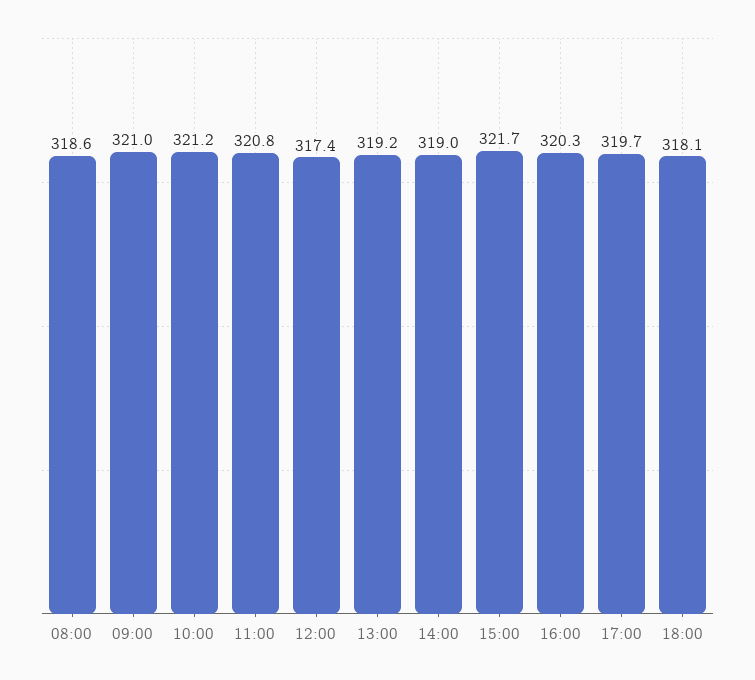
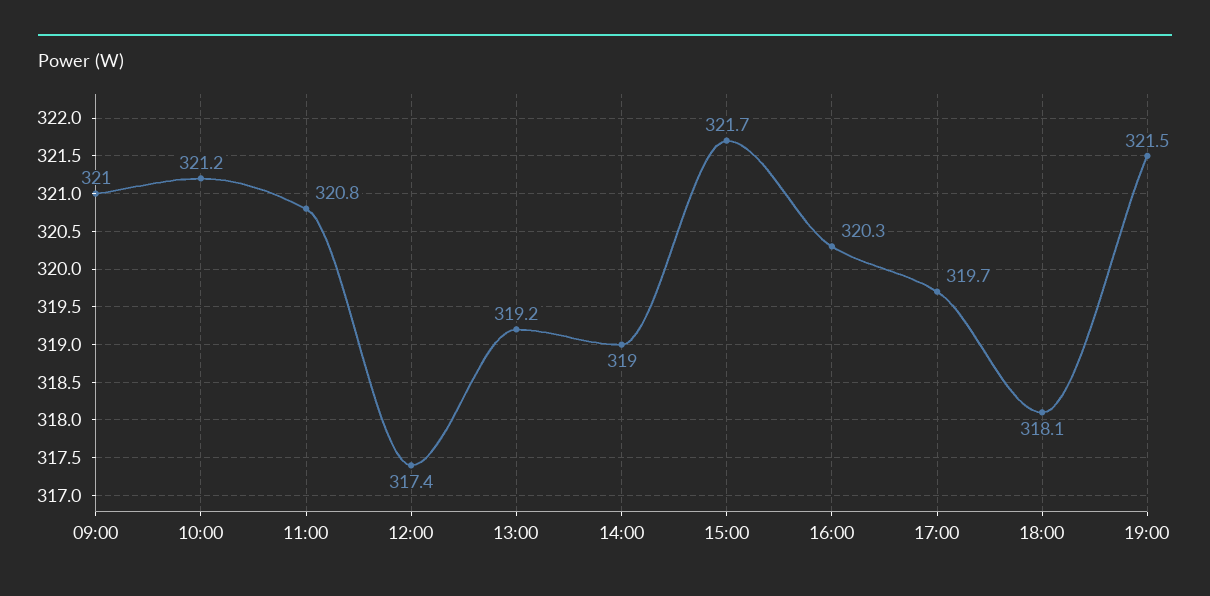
08:00: 318.6 -> none
19:00: none -> 321.5

